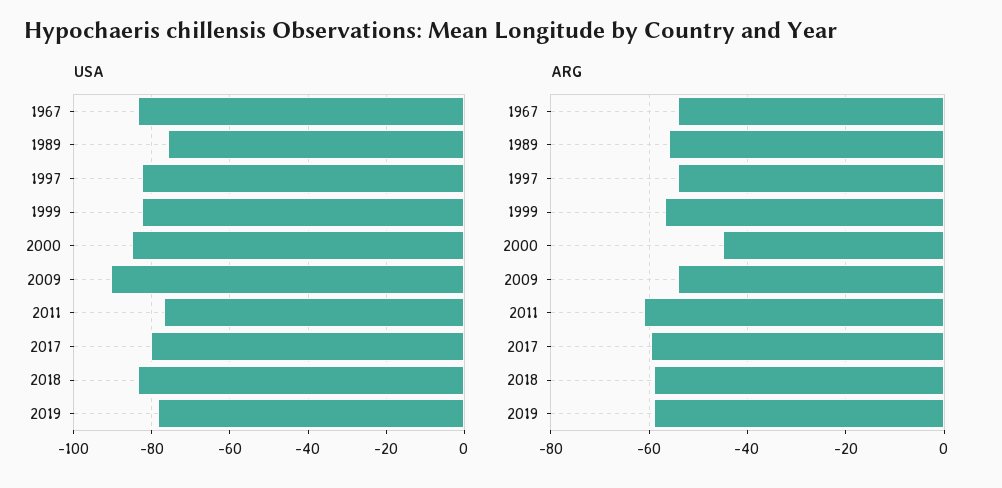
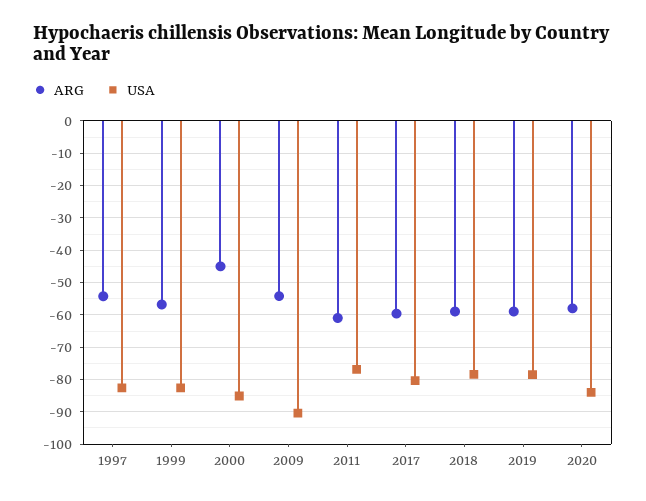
USA, 1967: -84 -> none
USA, 1989: -76 -> none
USA, 2018: -84 -> -78
ARG, 1967: -54 -> none
ARG, 1989: -56 -> none
ARG, 2020: none -> -58
USA, 2020: none -> -84

